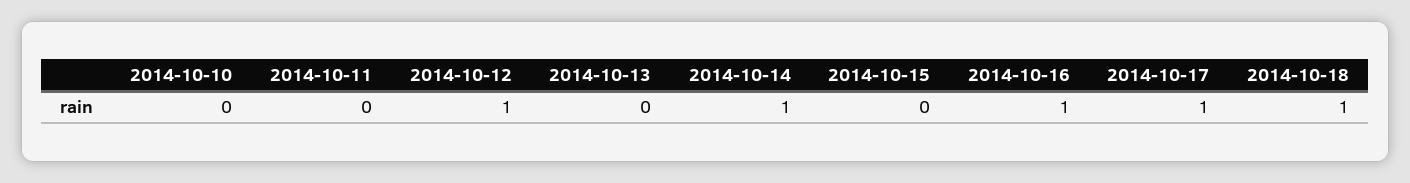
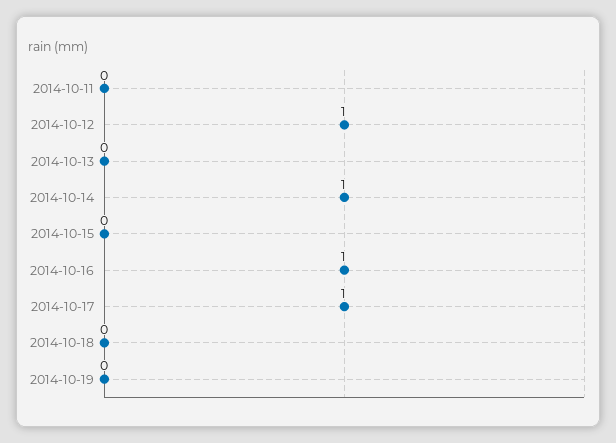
2014-10-10: 0 -> none
2014-10-18: 1 -> 0
2014-10-19: none -> 0

